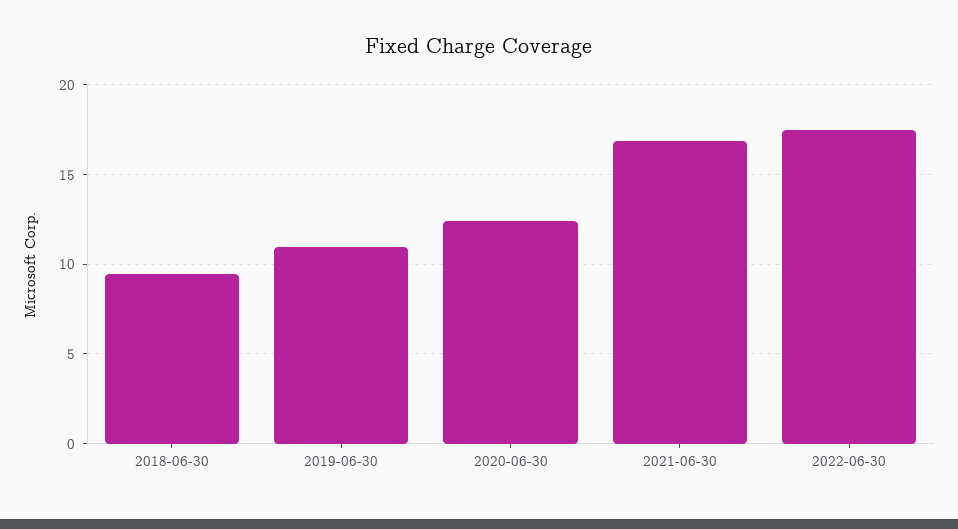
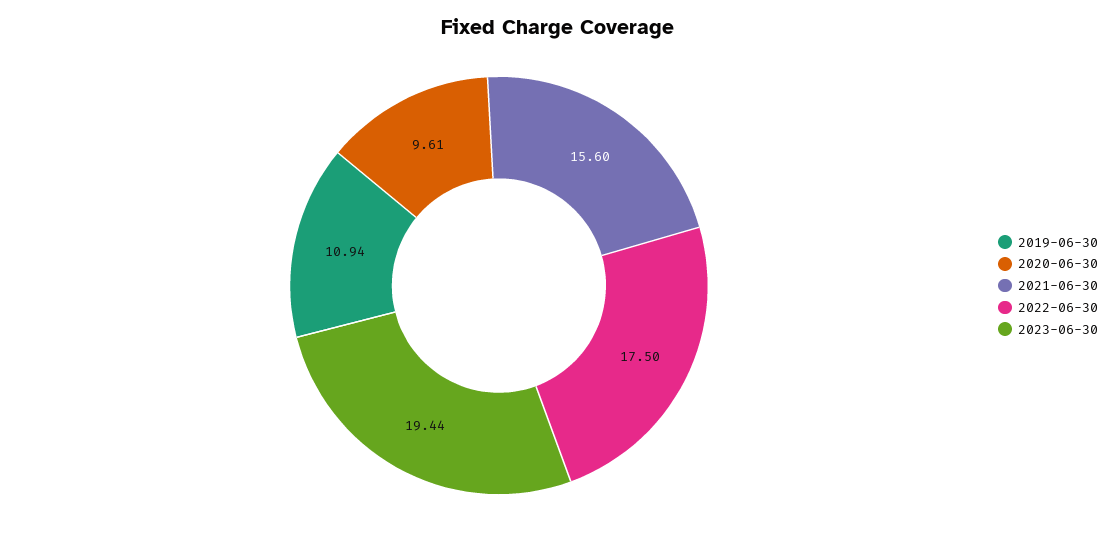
2018-06-30: 9.5 -> none
2020-06-30: 12.5 -> 9.61
2021-06-30: 17 -> 15.6
2023-06-30: none -> 19.44

